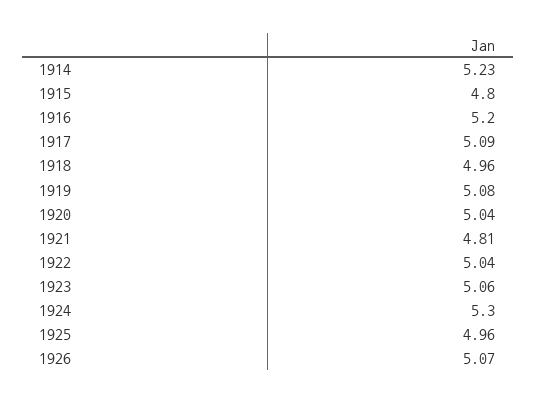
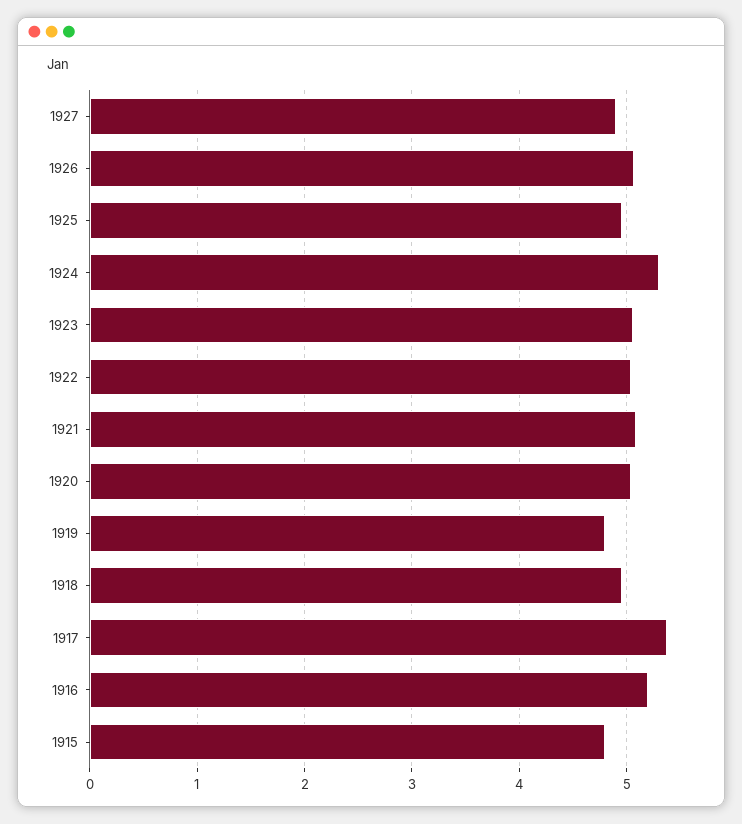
1914: 5.23 -> none
1917: 5.09 -> 5.4
1919: 5.08 -> 4.8
1921: 4.81 -> 5.1
1927: none -> 4.9

